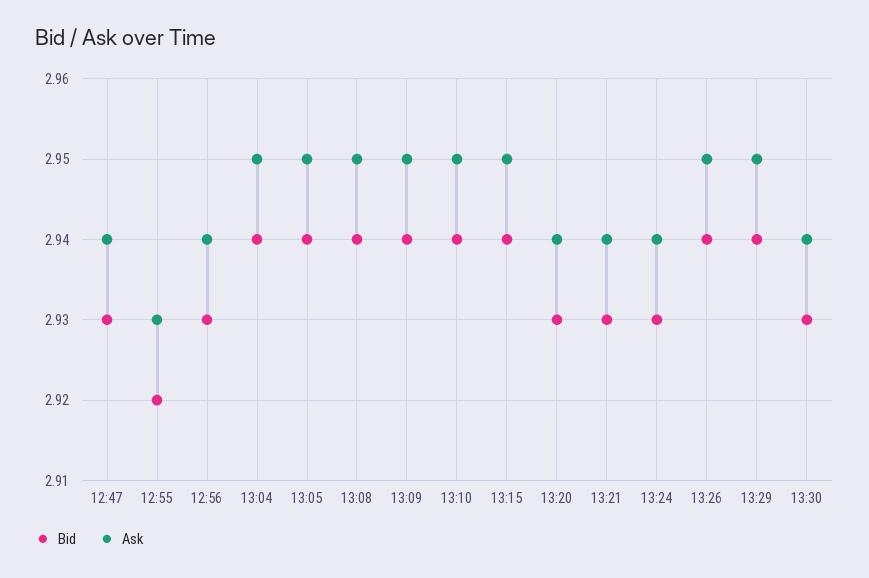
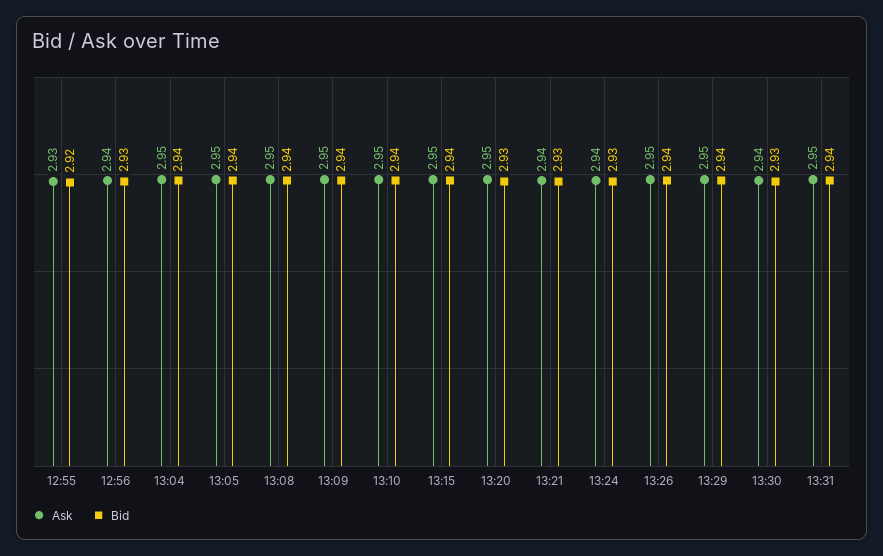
Bid, 12:47: 2.93 -> none
Ask, 12:47: 2.94 -> none
Ask, 13:20: 2.94 -> 2.95
Ask, 13:31: none -> 2.95
Bid, 13:31: none -> 2.94

